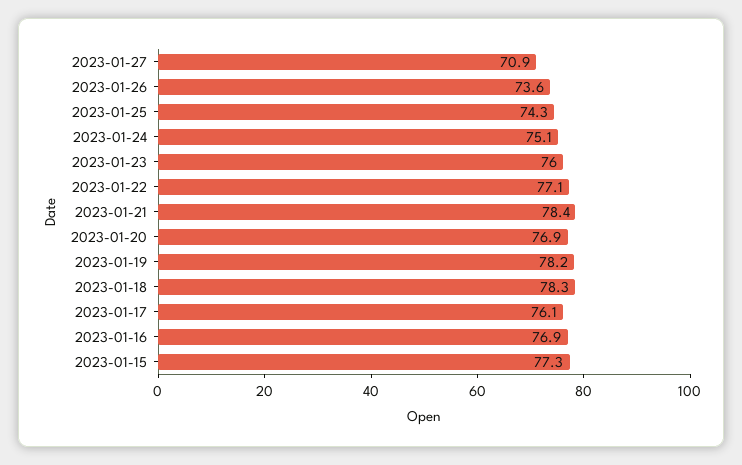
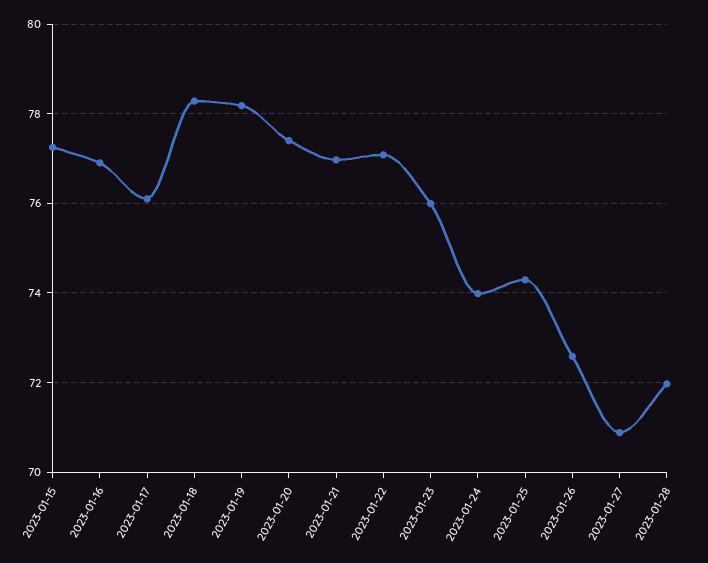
2023-01-26: 73.6 -> 72.6
2023-01-24: 75.1 -> 74
2023-01-21: 78.4 -> 77
2023-01-20: 76.9 -> 77.4
2023-01-28: none -> 72

